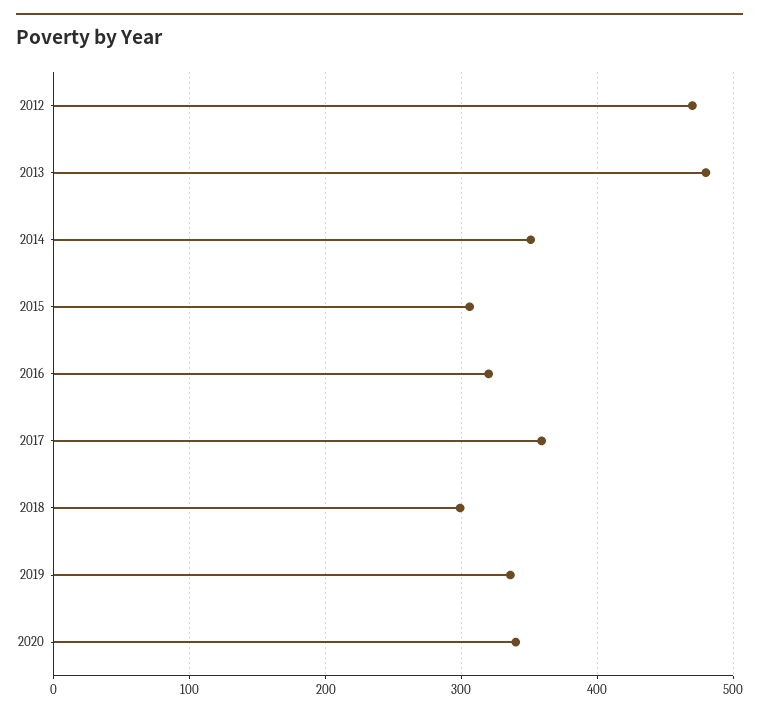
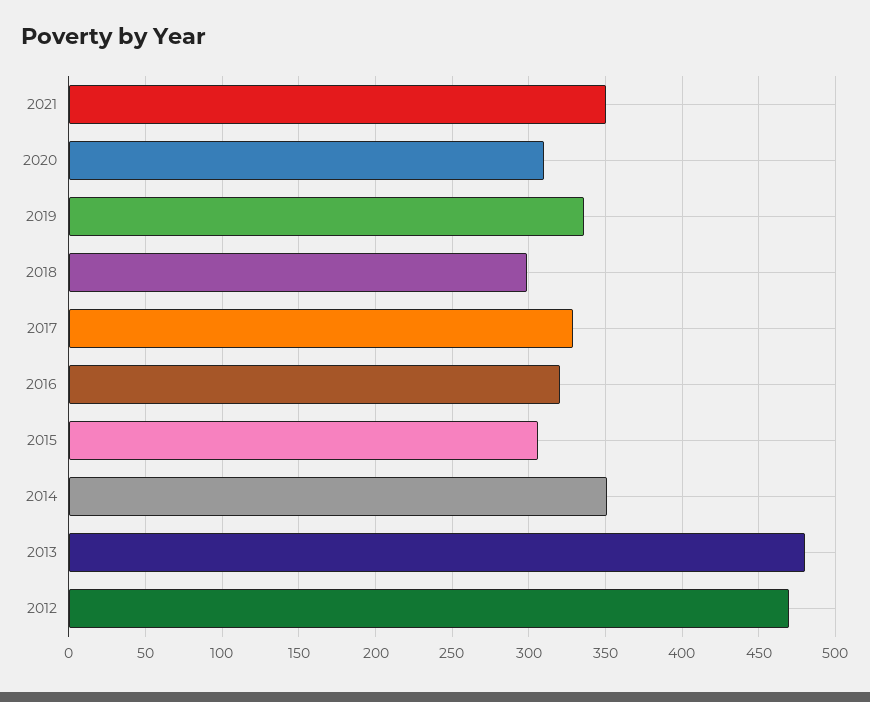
2017: 360 -> 330
2020: 340 -> 310
2021: none -> 350

